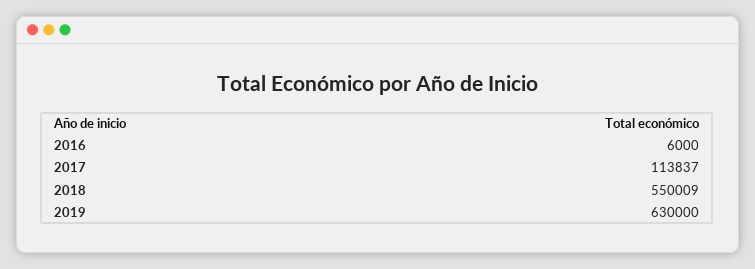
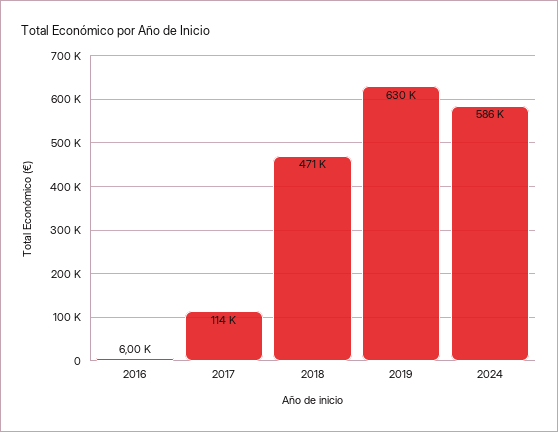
2018: 550009 -> 471000
2024: none -> 586000

